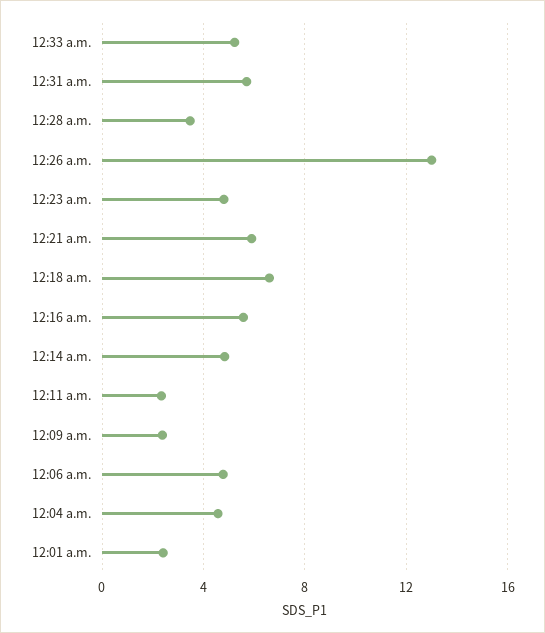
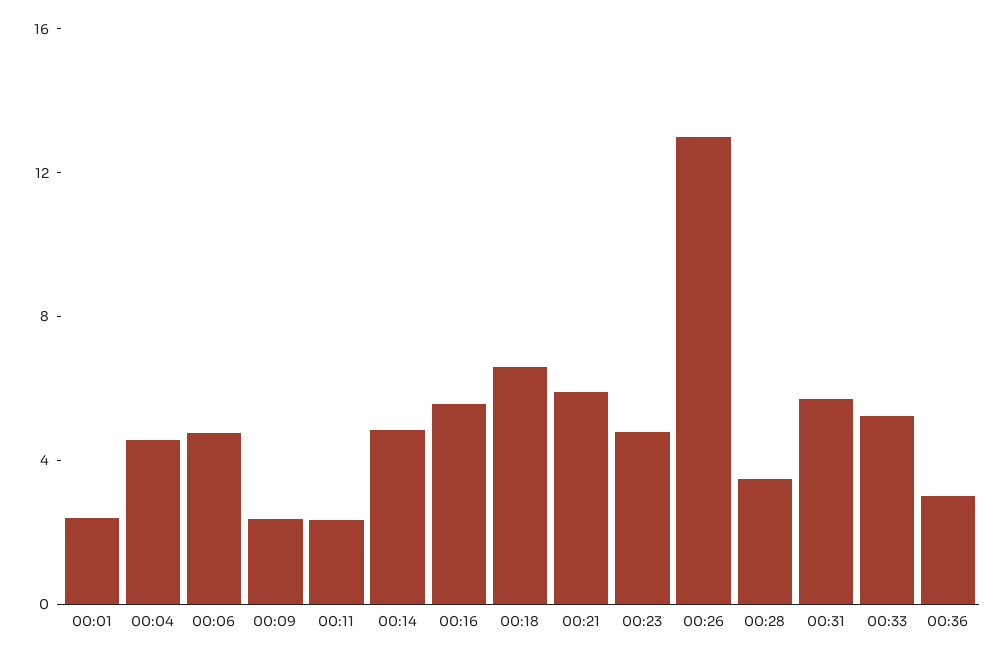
00:36: none -> 3

